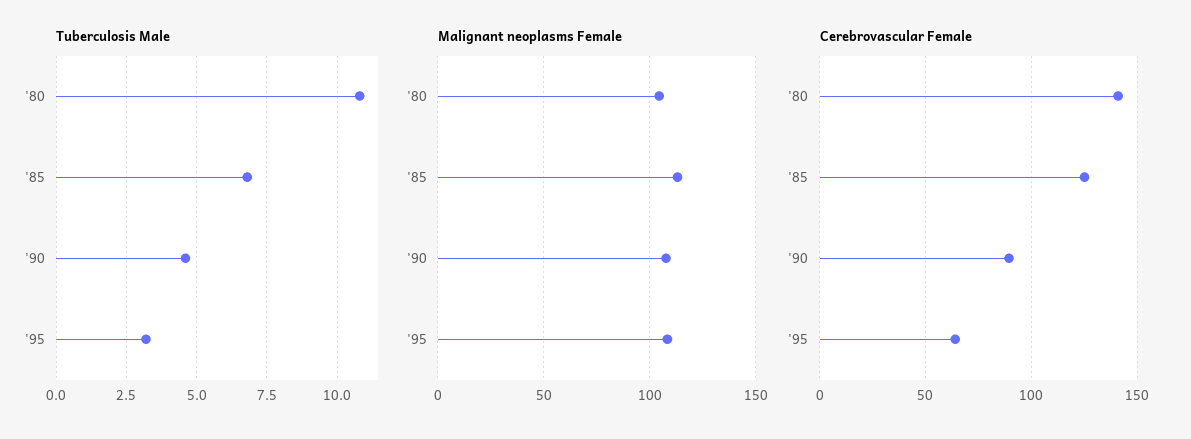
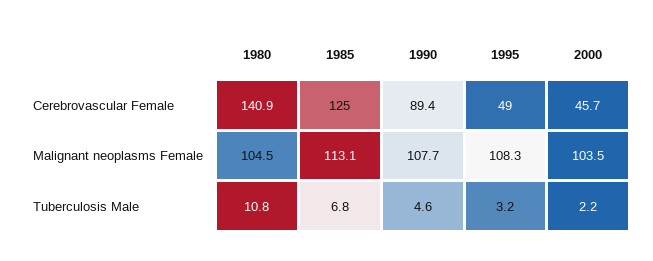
Cerebrovascular Female, '95: 65 -> 49
Cerebrovascular Female, 2000: none -> 45.7
Malignant neoplasms Female, 2000: none -> 103.5
Tuberculosis Male, 2000: none -> 2.2

